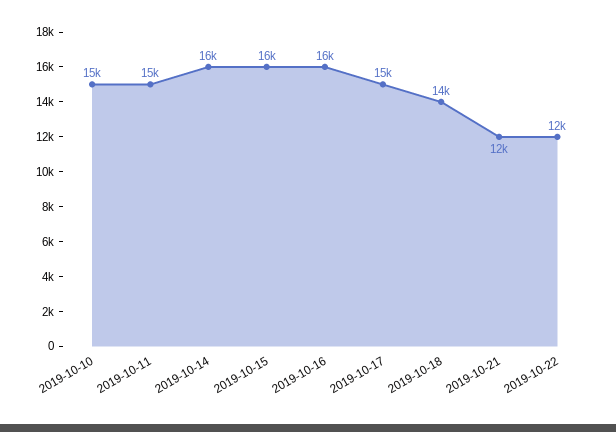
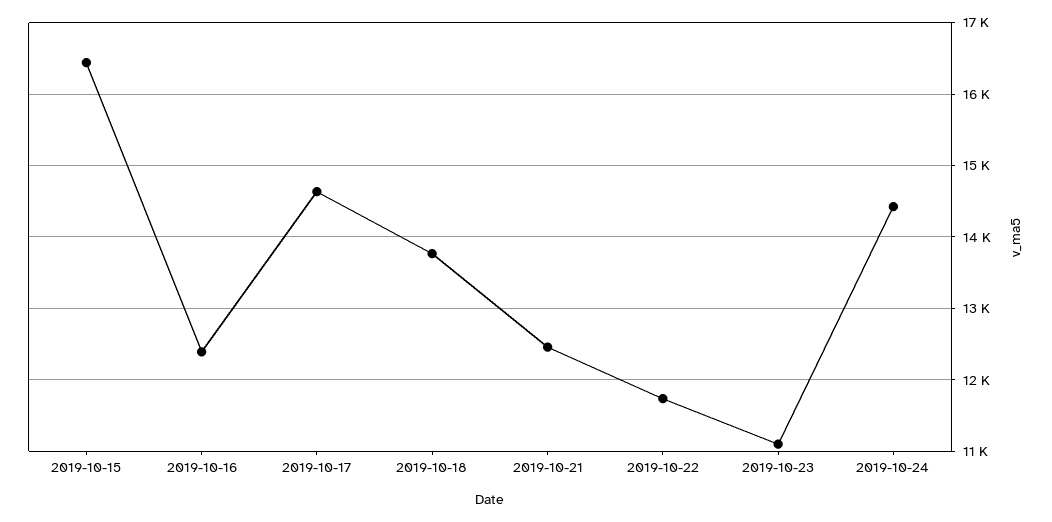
2019-10-10: 15000 -> none
2019-10-11: 15000 -> none
2019-10-14: 16000 -> none
2019-10-16: 16000 -> 12400
2019-10-23: none -> 11100
2019-10-24: none -> 14400

